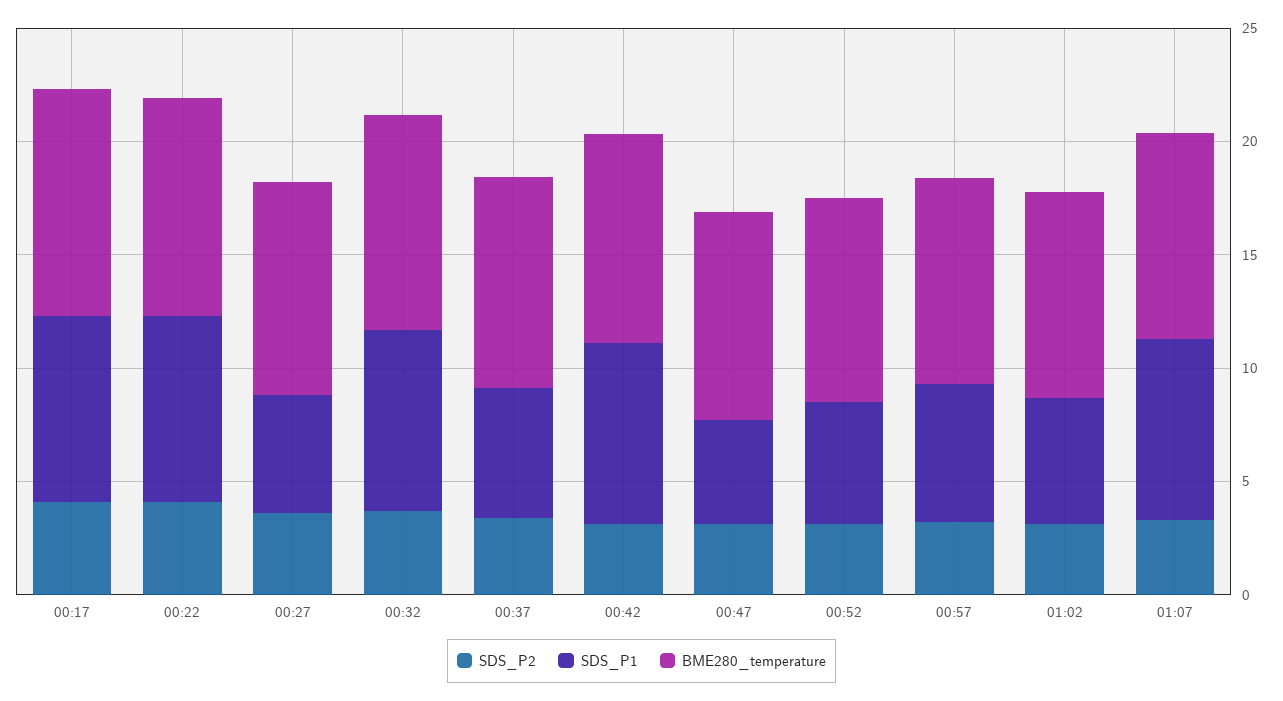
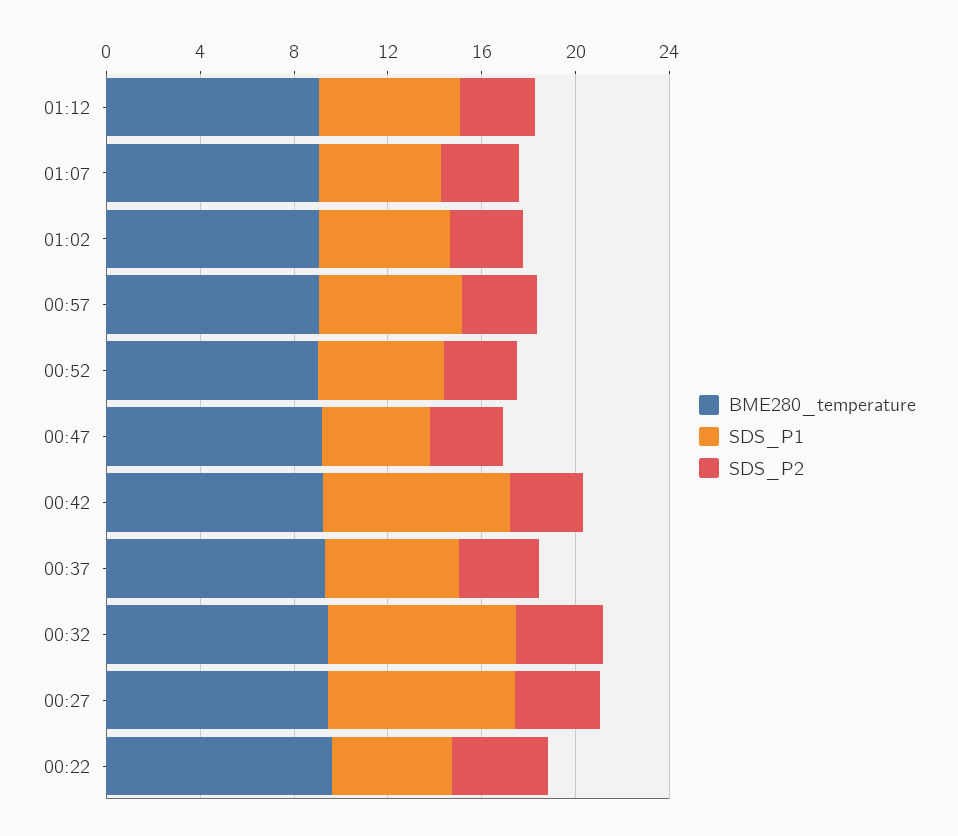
SDS_P2, 00:17: 4 -> none
SDS_P1, 00:17: 8 -> none
BME280_temperature, 00:17: 10 -> none
SDS_P1, 00:22: 8 -> 5
SDS_P1, 00:27: 5 -> 8
SDS_P1, 01:07: 8 -> 5
BME280_temperature, 01:12: none -> 9
SDS_P1, 01:12: none -> 6
SDS_P2, 01:12: none -> 3

